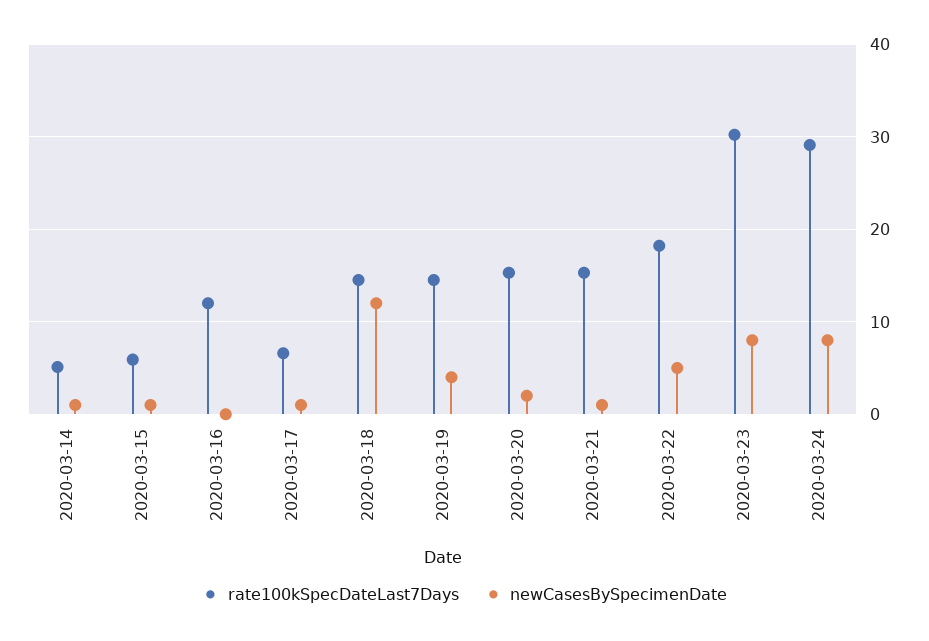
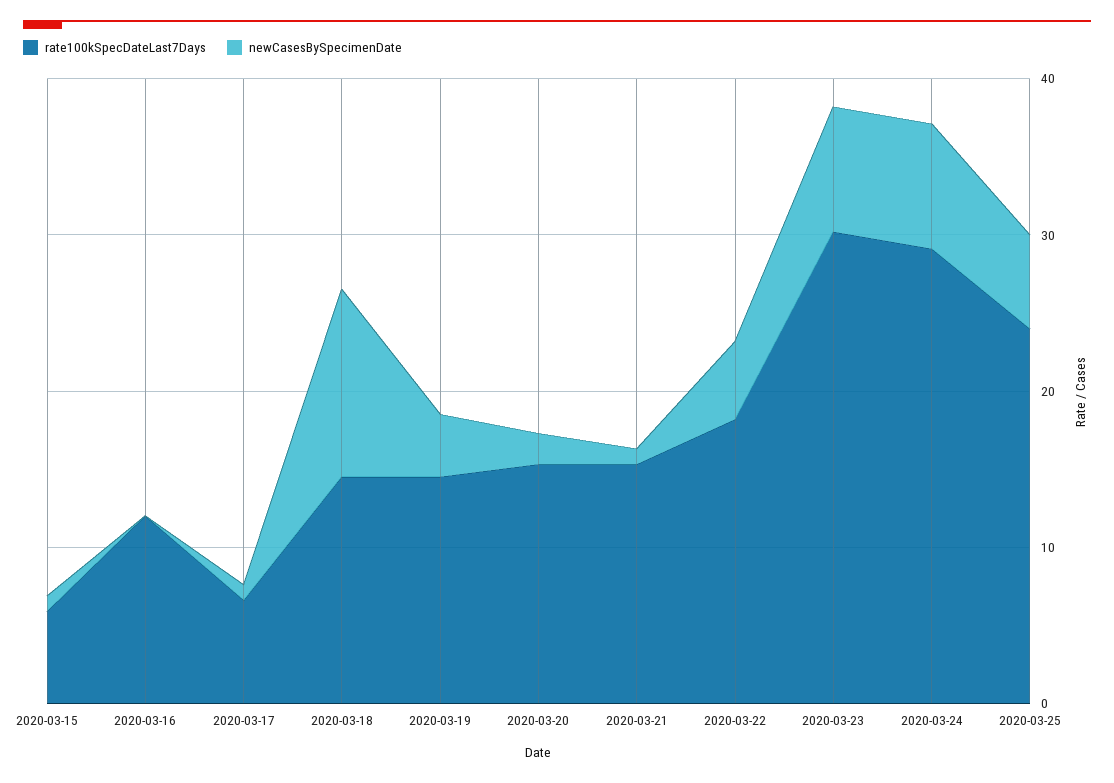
rate100kSpecDateLast7Days, 2020-03-14: 5 -> none
newCasesBySpecimenDate, 2020-03-14: 1 -> none
rate100kSpecDateLast7Days, 2020-03-25: none -> 24
newCasesBySpecimenDate, 2020-03-25: none -> 6

